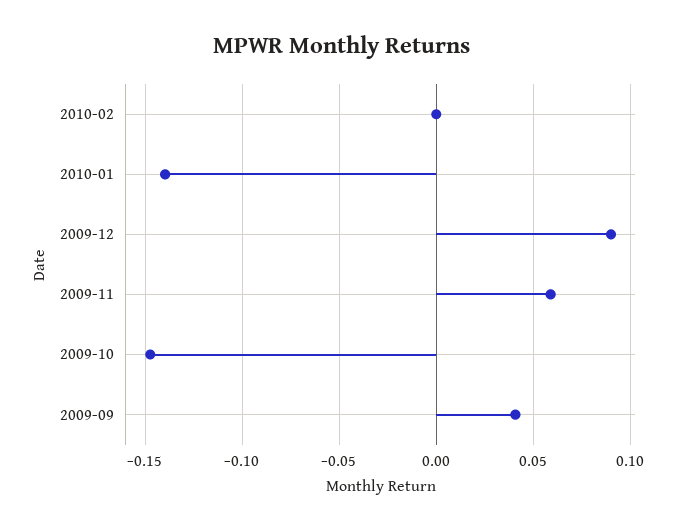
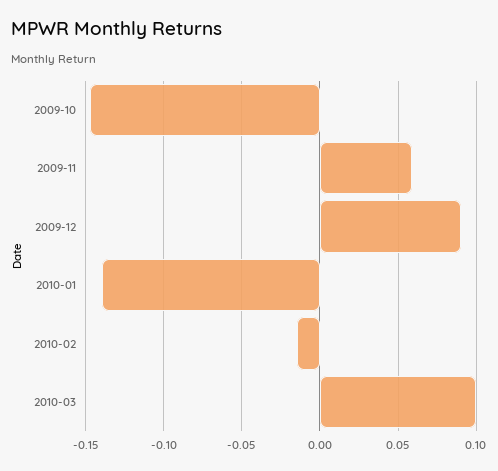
2010-02: 0 -> -0.015
2009-09: 0.04 -> none
2010-03: none -> 0.1

